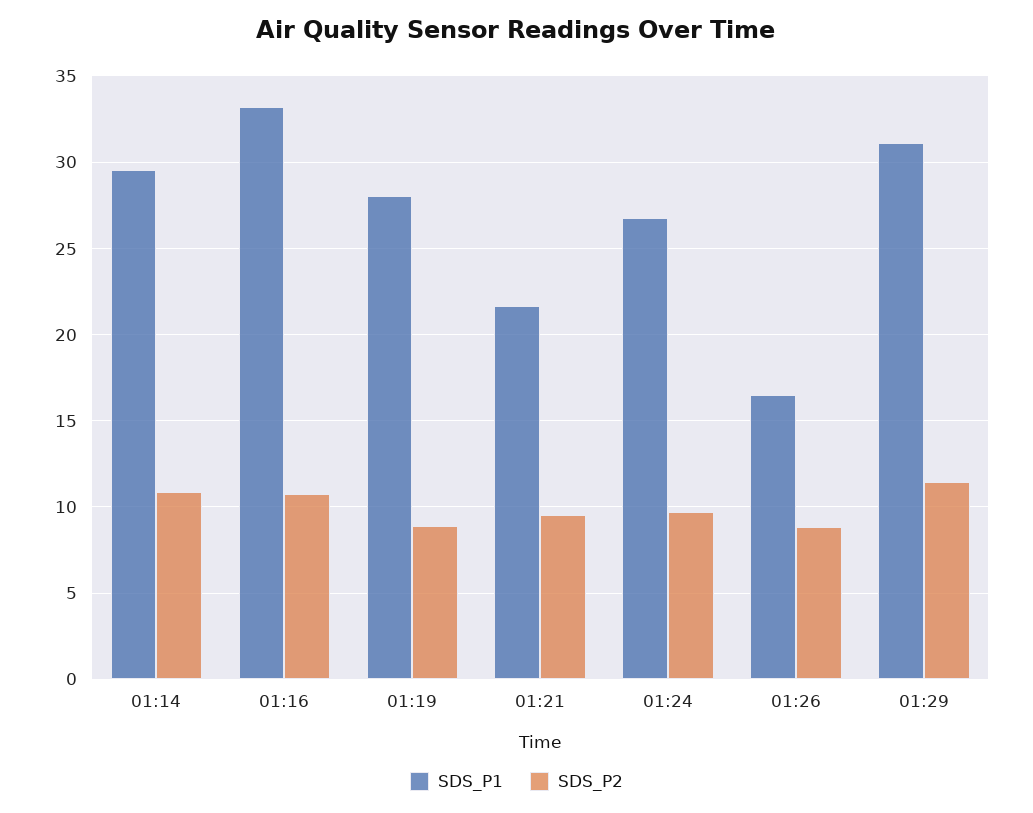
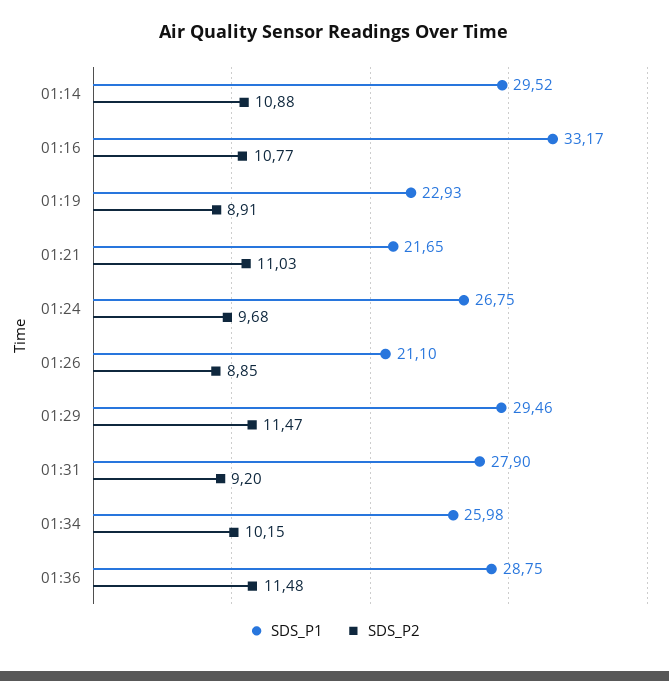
SDS_P1, 01:19: 28 -> 22.93
SDS_P2, 01:21: 9.5 -> 11.03
SDS_P1, 01:26: 16.5 -> 21.1
SDS_P1, 01:29: 31 -> 29.46
SDS_P1, 01:31: none -> 27.9
SDS_P2, 01:31: none -> 9.2
SDS_P1, 01:34: none -> 25.98
SDS_P2, 01:34: none -> 10.15
SDS_P1, 01:36: none -> 28.75
SDS_P2, 01:36: none -> 11.48

